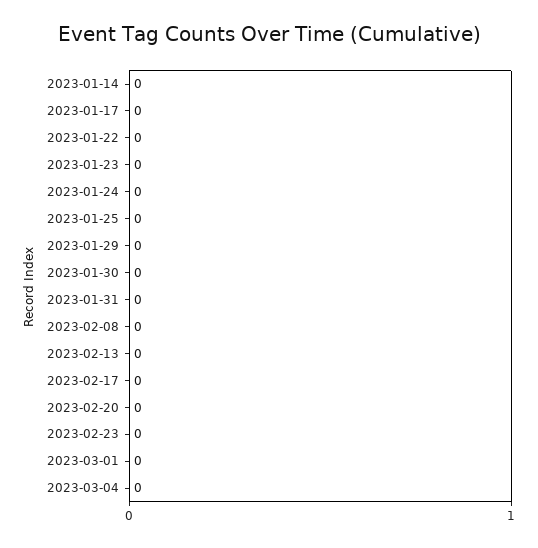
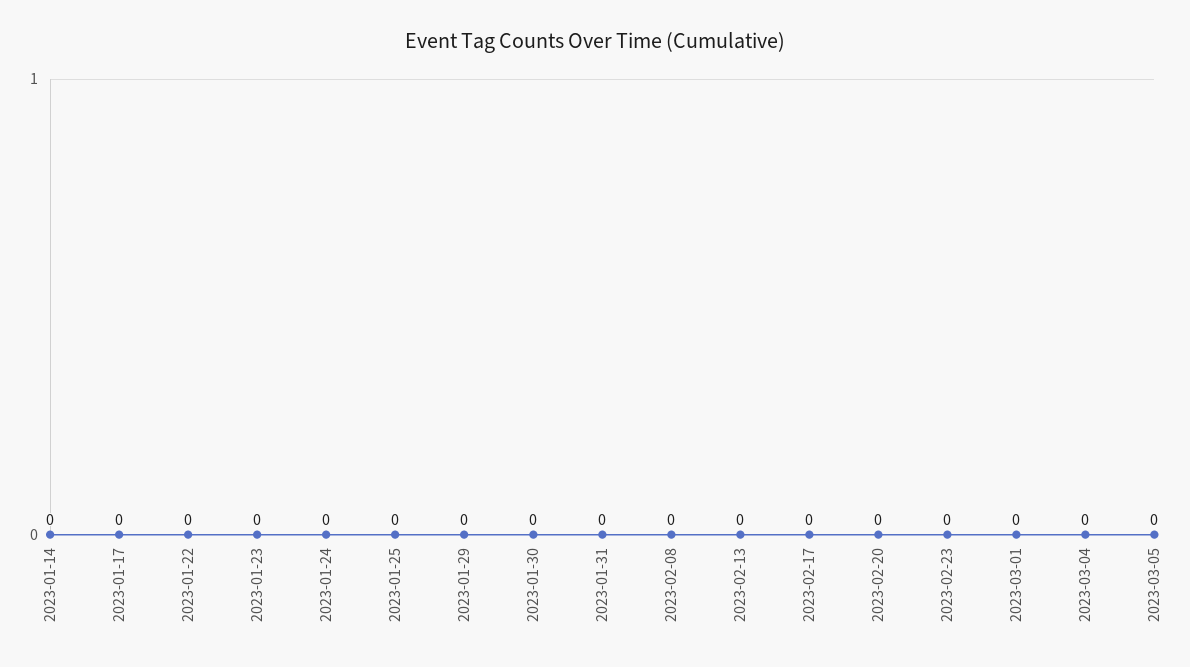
2023-03-05: none -> 0

